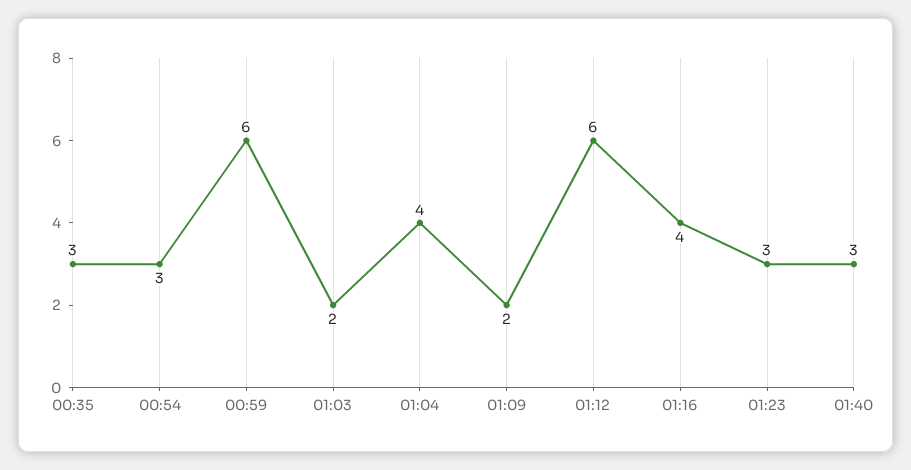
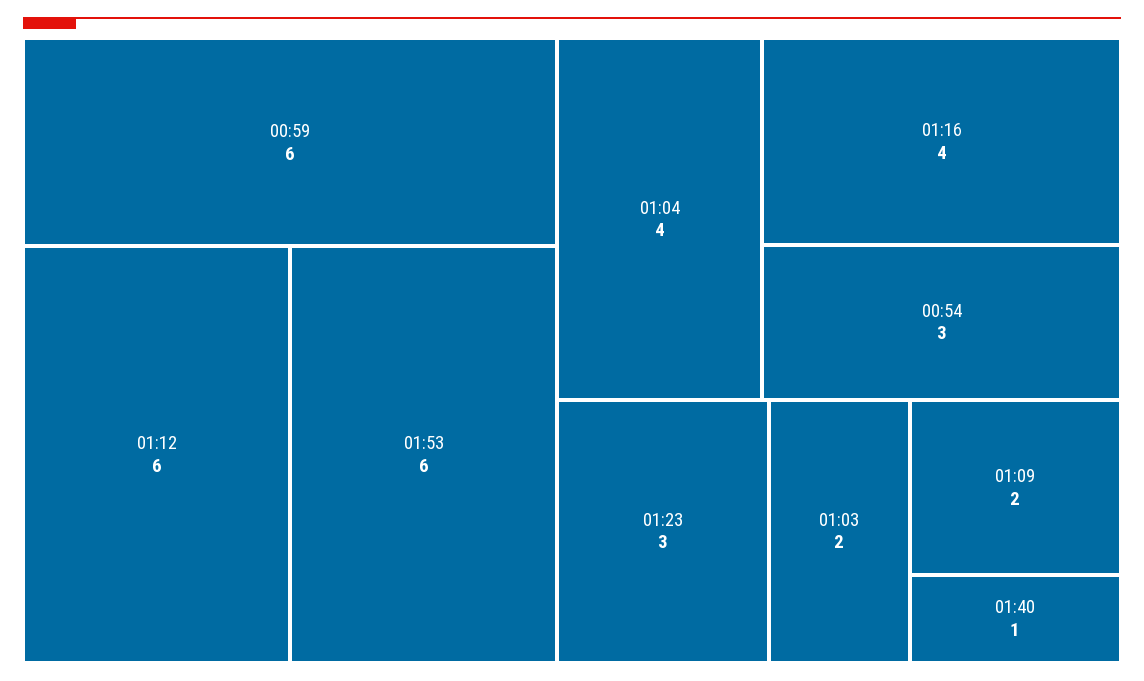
00:35: 3 -> none
01:40: 3 -> 1
01:53: none -> 6

